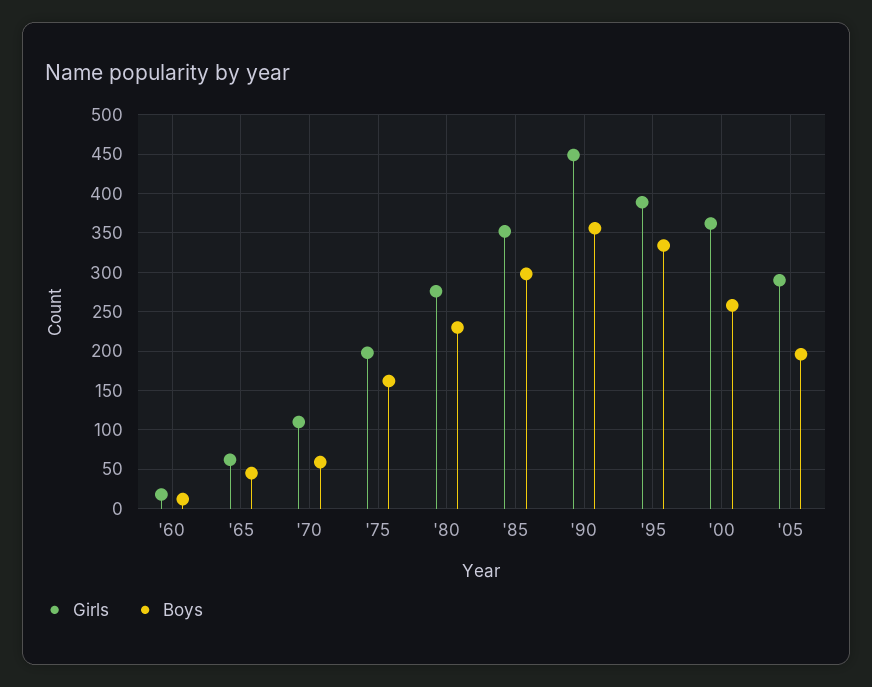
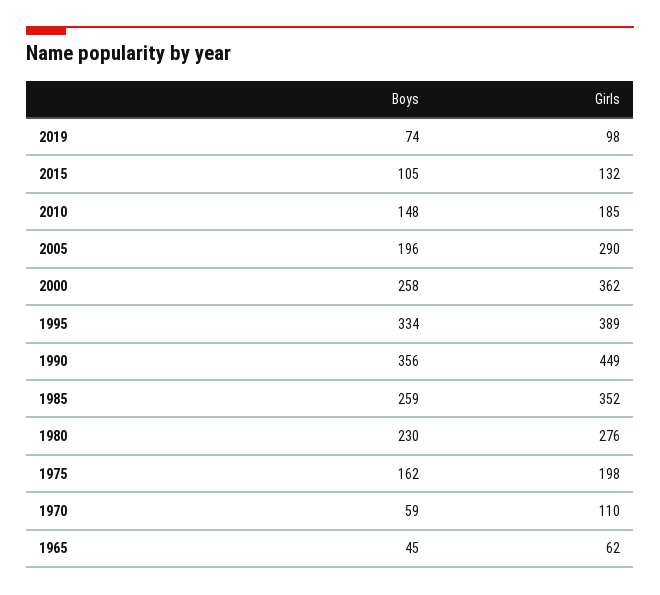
Girls, '60: 20 -> none
Boys, '60: 10 -> none
Boys, '85: 300 -> 259
Boys, 2019: none -> 74
Girls, 2019: none -> 98
Boys, 2015: none -> 105
Girls, 2015: none -> 132
Boys, 2010: none -> 148
Girls, 2010: none -> 185

